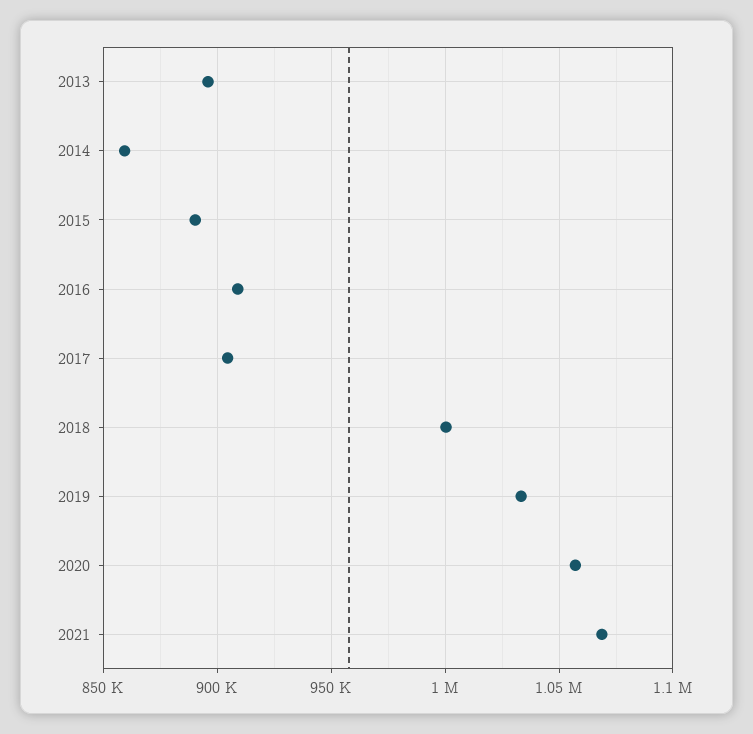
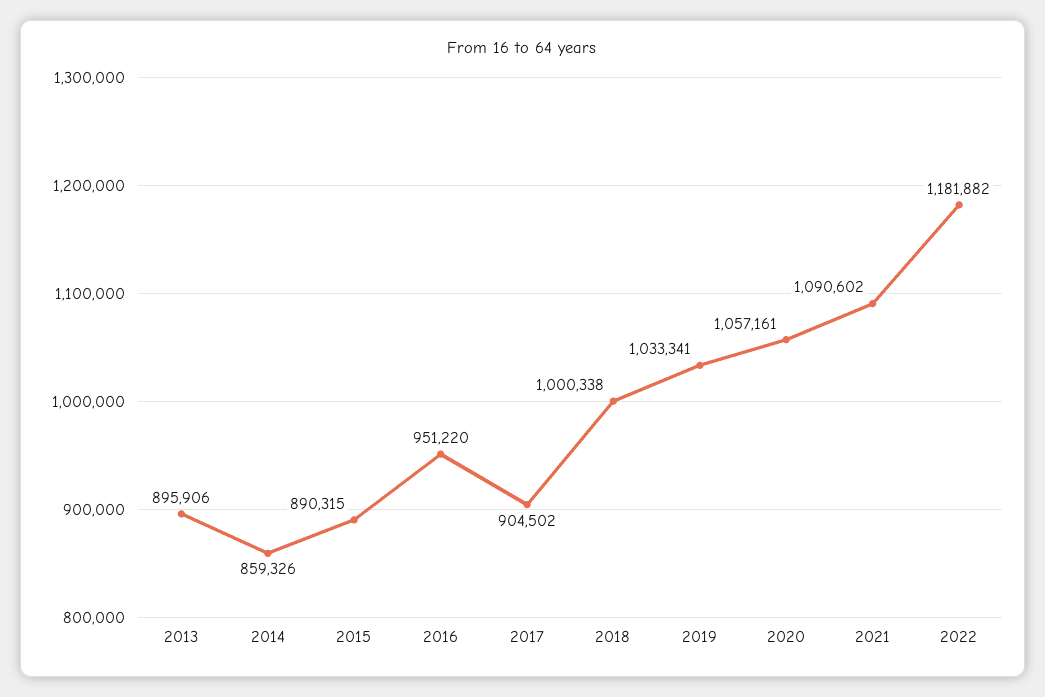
2016: 910000 -> 951220
2021: 1070000 -> 1090602
2022: none -> 1181882

